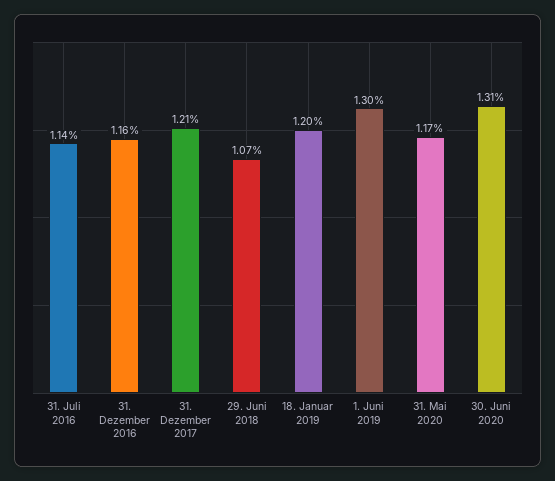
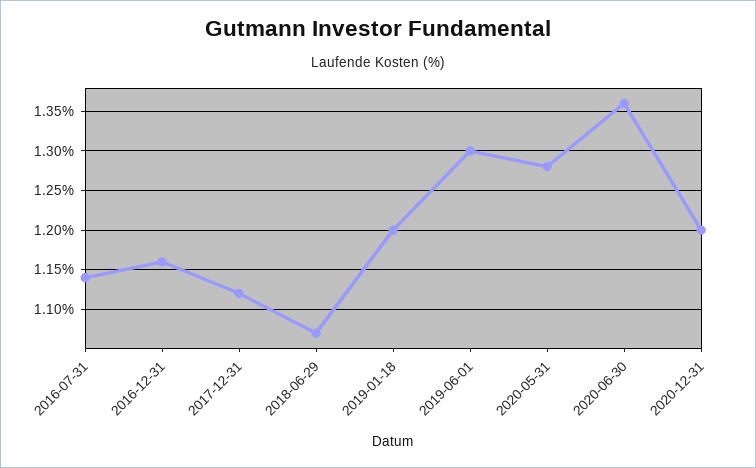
31. Dezember 2017: 1.21 -> 1.12
31. Mai 2020: 1.17 -> 1.28
30. Juni 2020: 1.31 -> 1.36
2020-12-31: none -> 1.2

